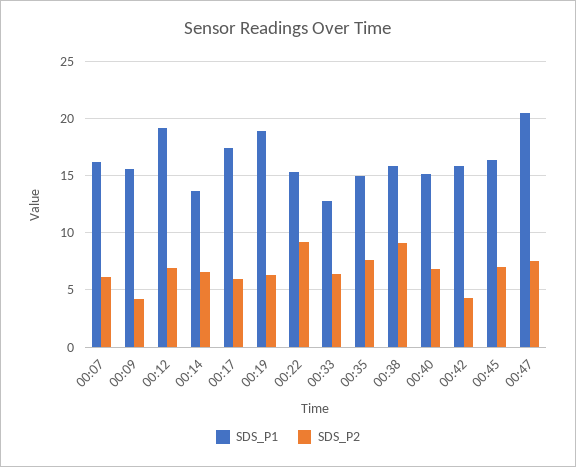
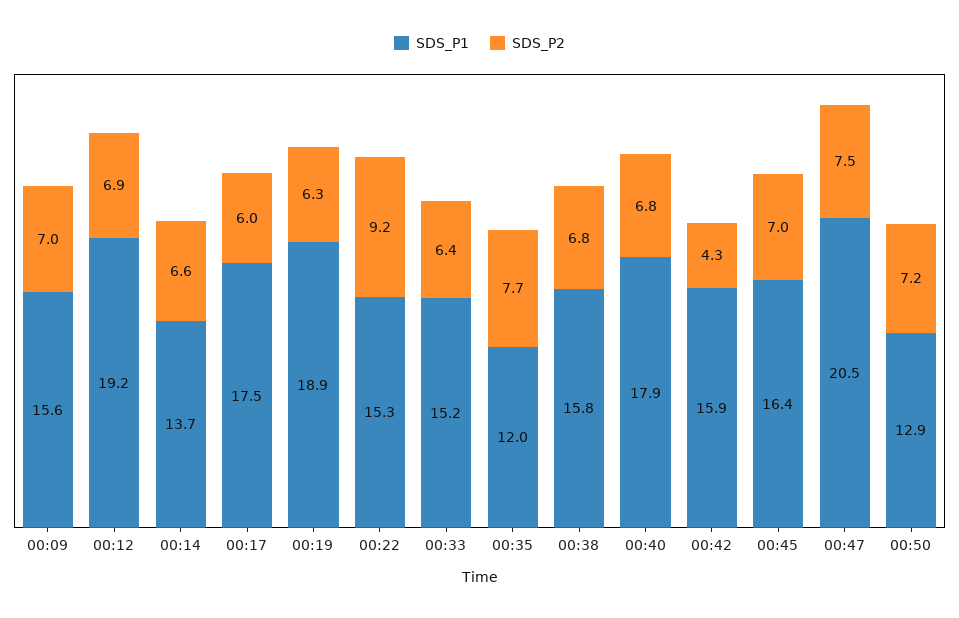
SDS_P1, 00:07: 16 -> none
SDS_P2, 00:07: 6 -> none
SDS_P2, 00:09: 4 -> 7
SDS_P1, 00:33: 13 -> 15.2
SDS_P1, 00:35: 15 -> 12
SDS_P2, 00:38: 9 -> 6.8
SDS_P1, 00:40: 15 -> 17.9
SDS_P1, 00:50: none -> 12.9
SDS_P2, 00:50: none -> 7.2

